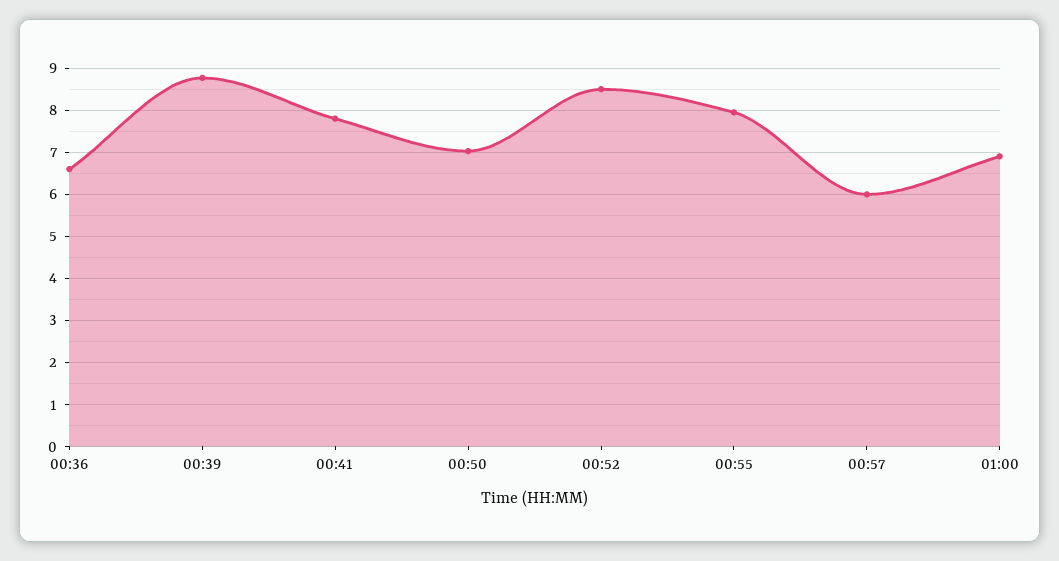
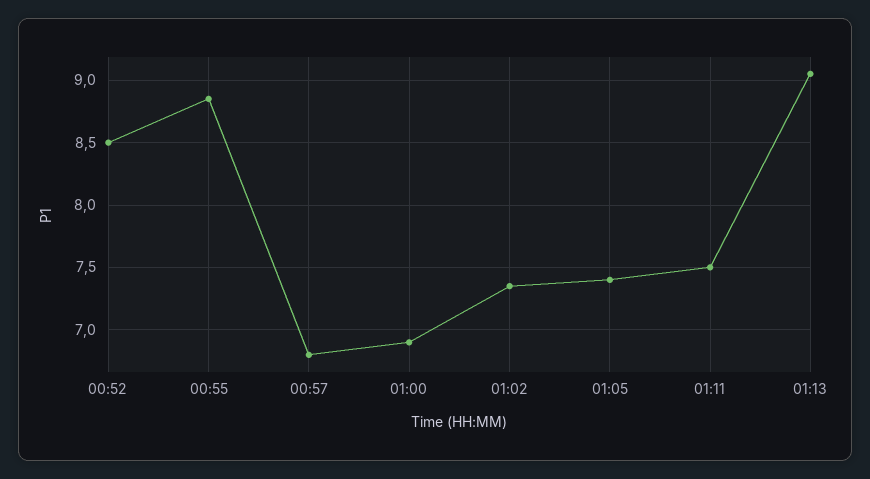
00:36: 6.6 -> none
00:39: 8.8 -> none
00:41: 7.8 -> none
00:50: 7 -> none
00:55: 8 -> 8.85
00:57: 6 -> 6.8
01:02: none -> 7.35
01:05: none -> 7.4
01:11: none -> 7.5
01:13: none -> 9.05

